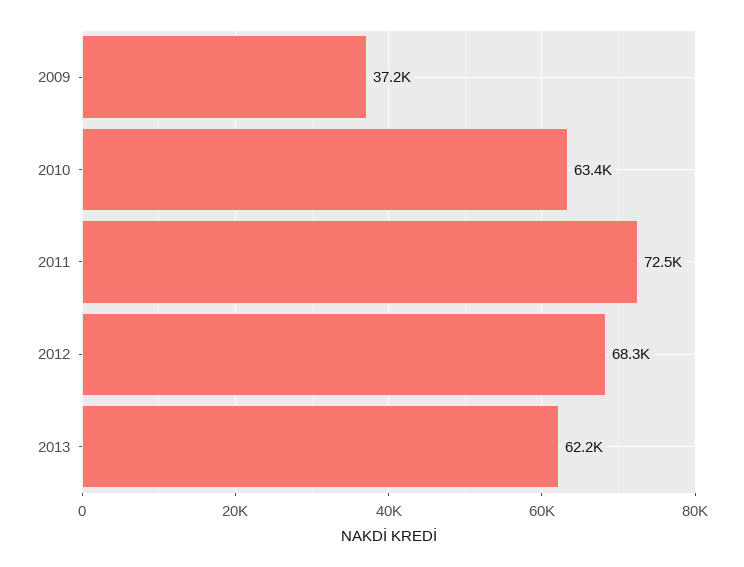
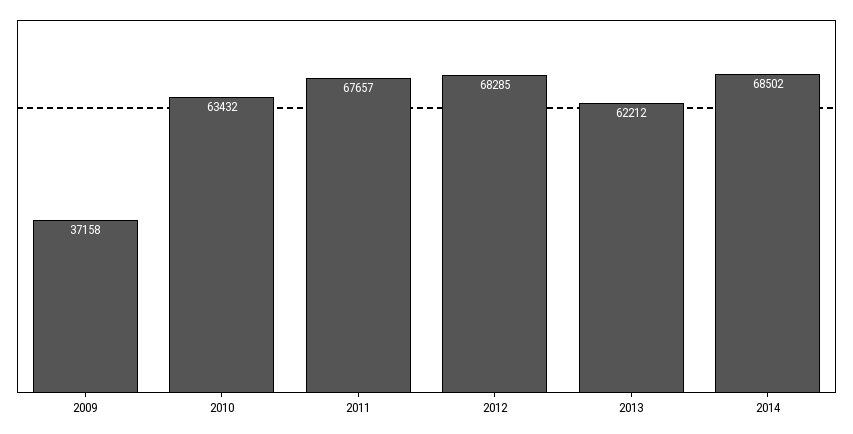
2011: 72500 -> 67657
2014: none -> 68502

